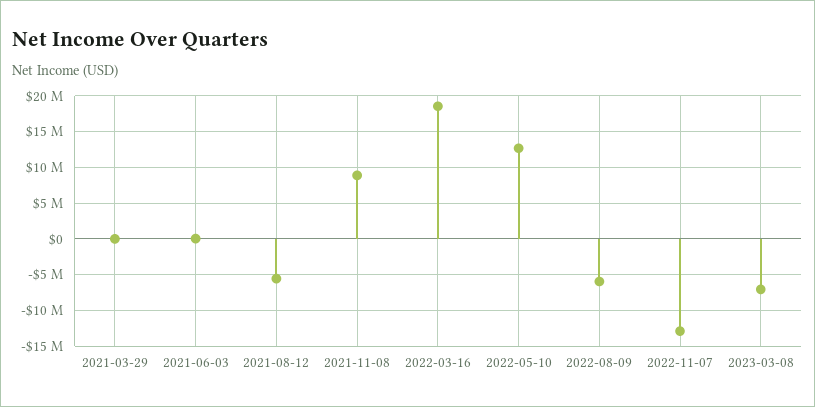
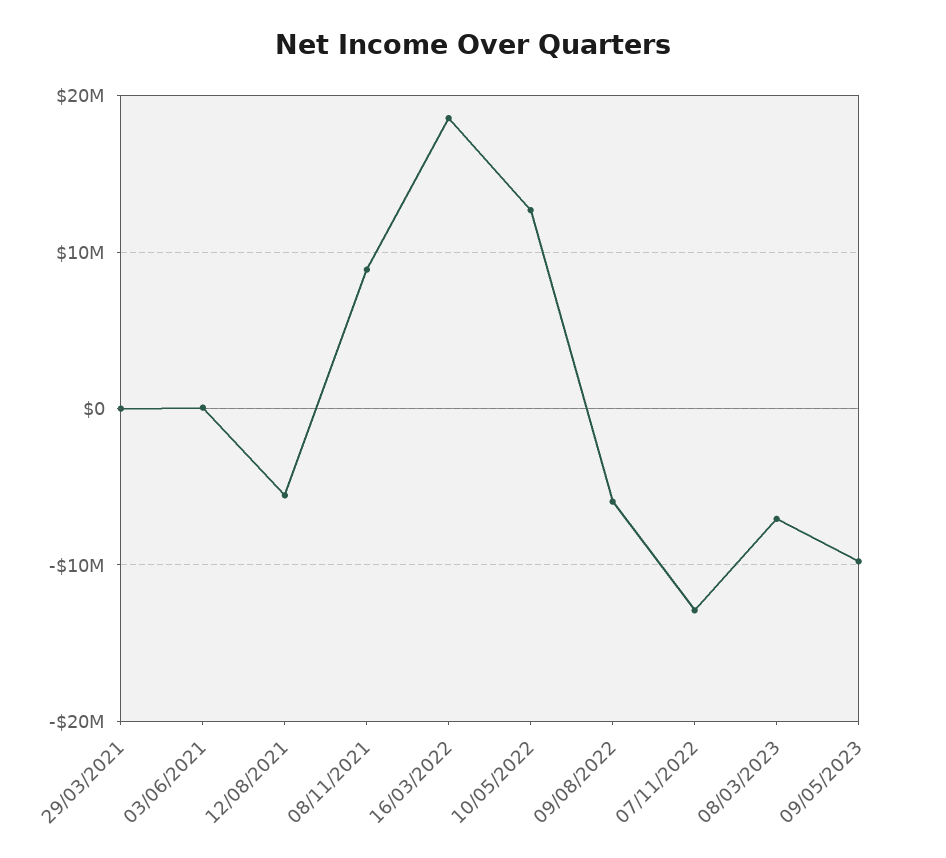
09/05/2023: none -> -10000000

